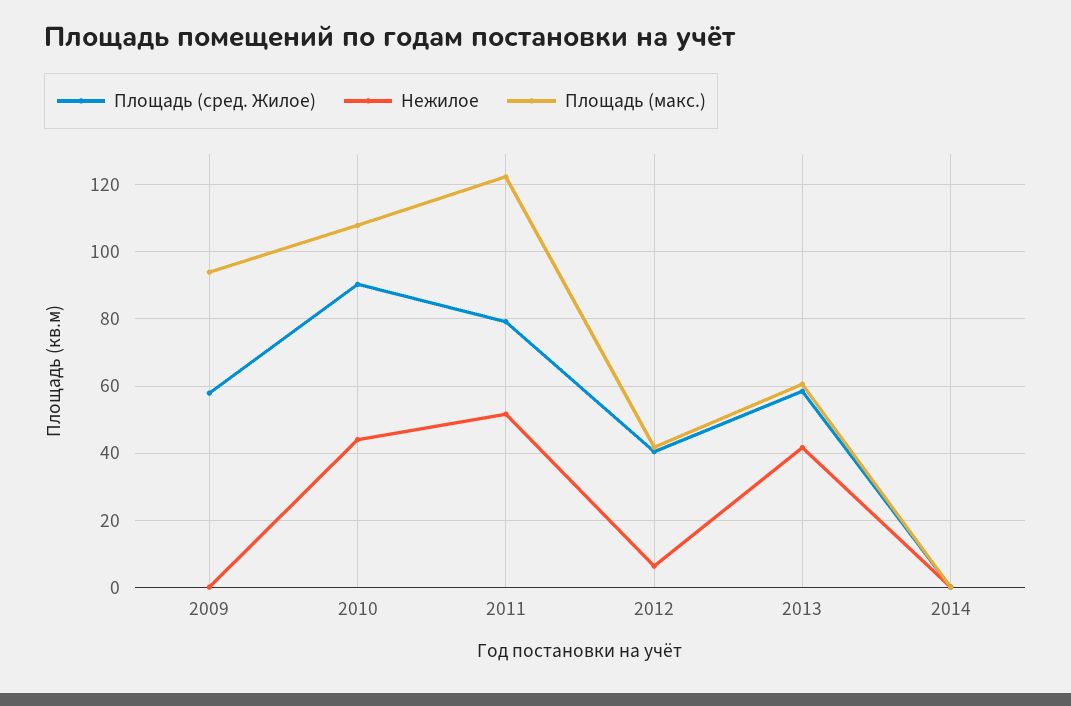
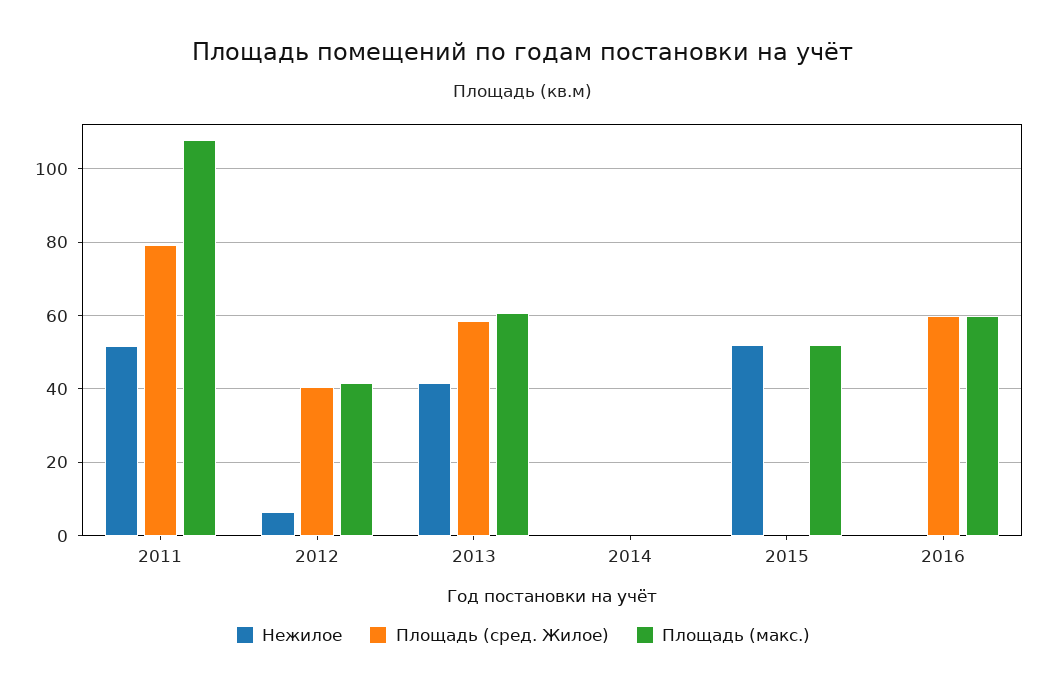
Площадь (сред. Жилое), 2009: 58 -> none
Нежилое, 2009: 0 -> none
Площадь (макс.), 2009: 94 -> none
Площадь (сред. Жилое), 2010: 90 -> none
Нежилое, 2010: 44 -> none
Площадь (макс.), 2010: 108 -> none
Площадь (макс.), 2011: 122 -> 108
Нежилое, 2015: none -> 52
Площадь (сред. Жилое), 2015: none -> 0
Площадь (макс.), 2015: none -> 52
Нежилое, 2016: none -> 0
Площадь (сред. Жилое), 2016: none -> 60
Площадь (макс.), 2016: none -> 60

